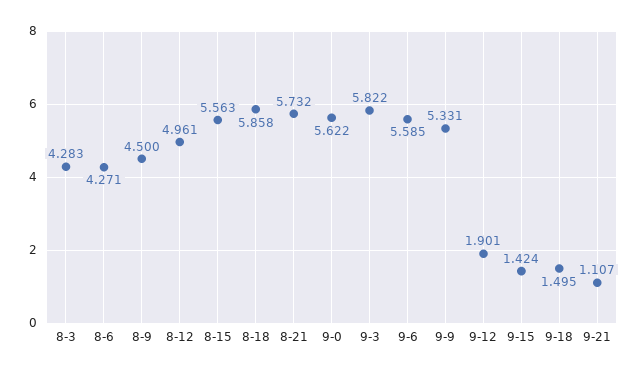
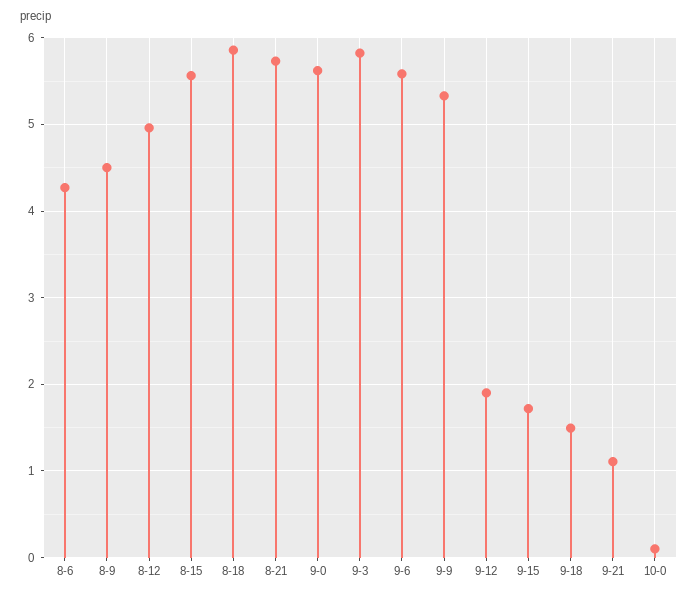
8-3: 4.283 -> none
9-15: 1.424 -> 1.7
10-0: none -> 0.1

